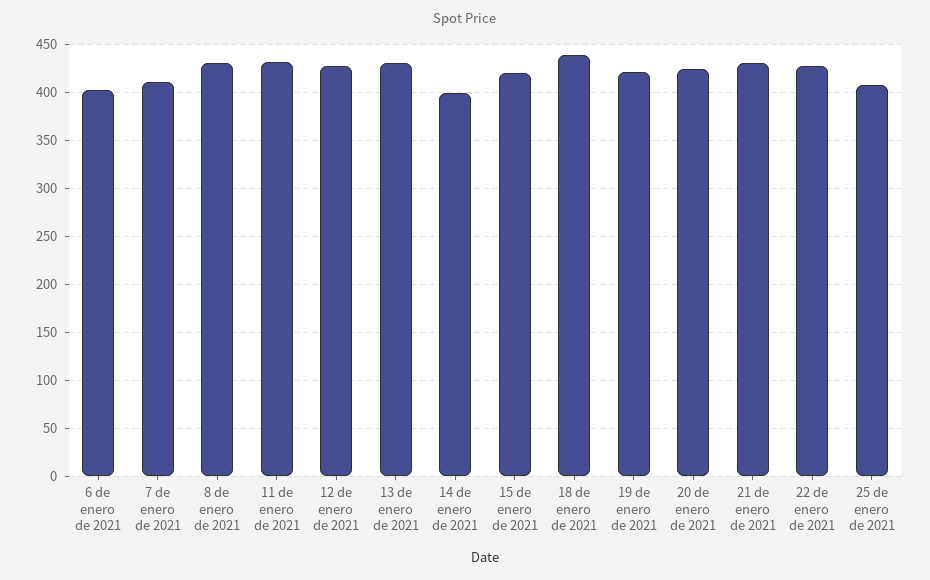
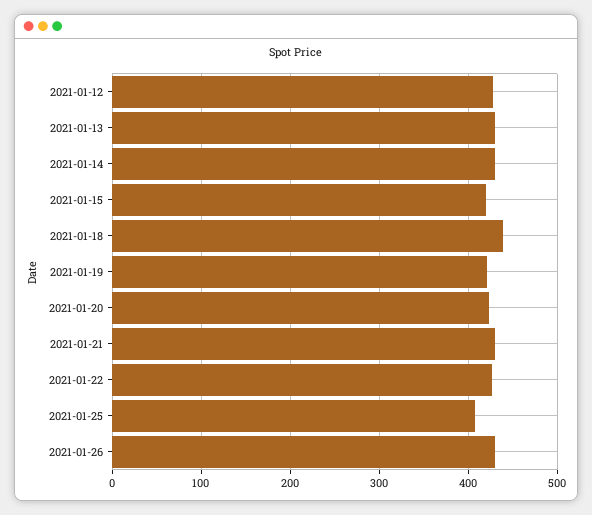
6 de enero de 2021: 400 -> none
7 de enero de 2021: 410 -> none
8 de enero de 2021: 430 -> none
11 de enero de 2021: 430 -> none
14 de enero de 2021: 400 -> 430
2021-01-26: none -> 430

